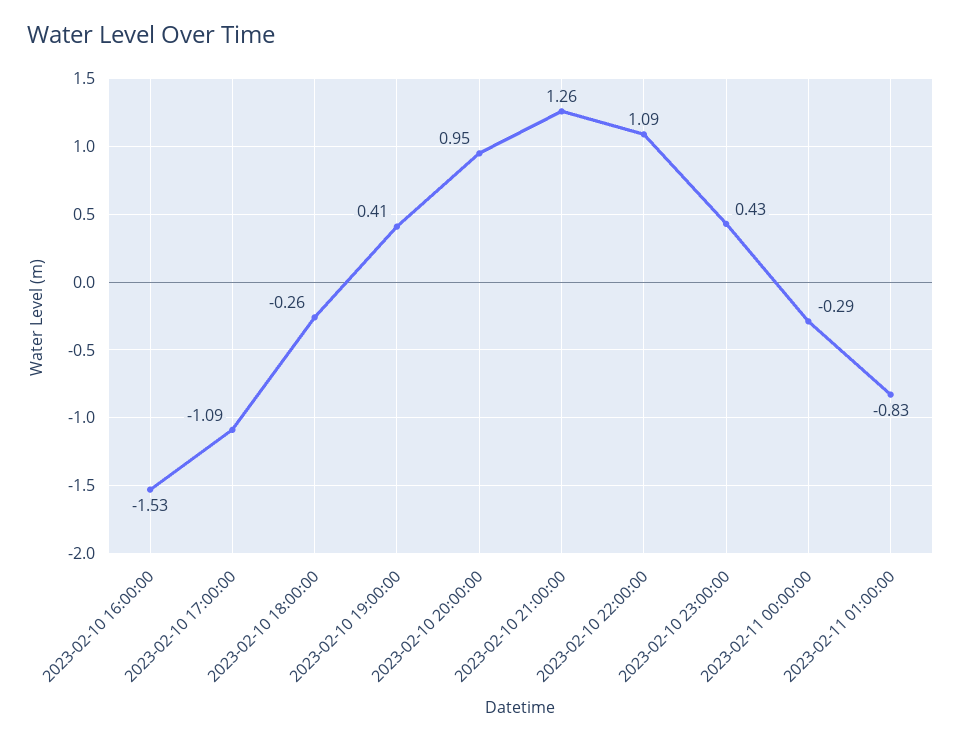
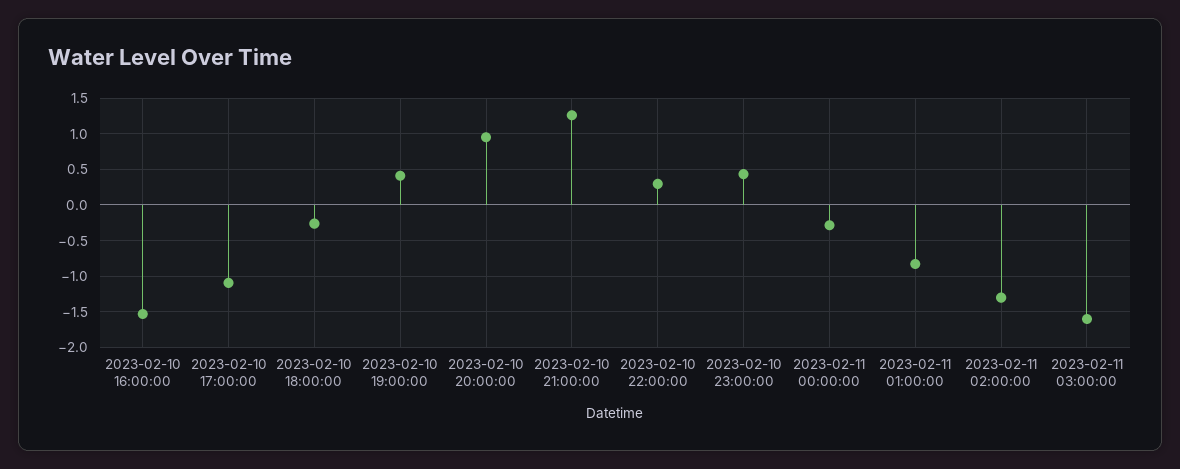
2023-02-10 22:00:00: 1.09 -> 0.3
2023-02-11 02:00:00: none -> -1.3
2023-02-11 03:00:00: none -> -1.6

